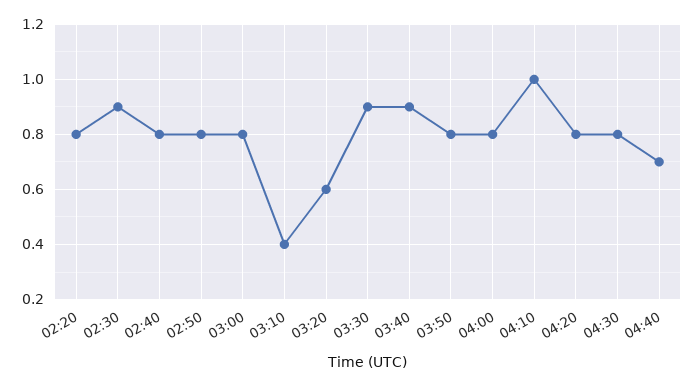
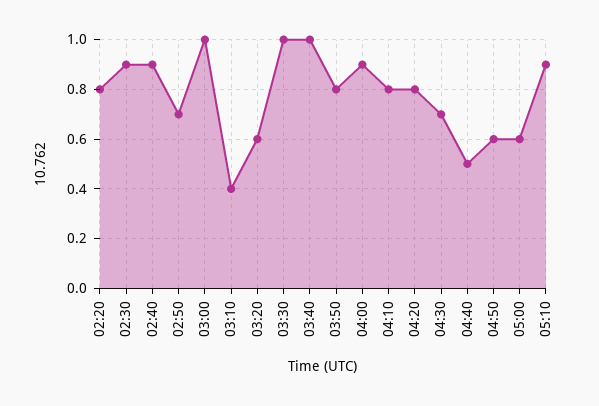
02:40: 0.8 -> 0.9
02:50: 0.8 -> 0.7
03:00: 0.8 -> 1
03:30: 0.9 -> 1
03:40: 0.9 -> 1
04:00: 0.8 -> 0.9
04:10: 1 -> 0.8
04:30: 0.8 -> 0.7
04:40: 0.7 -> 0.5
04:50: none -> 0.6
05:00: none -> 0.6
05:10: none -> 0.9

